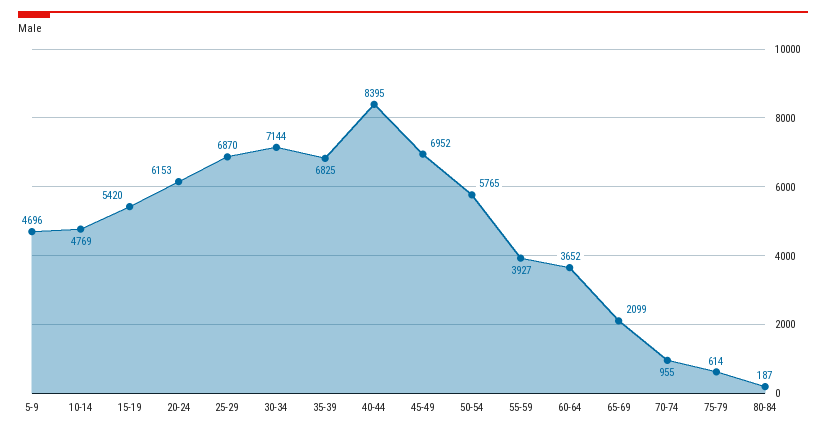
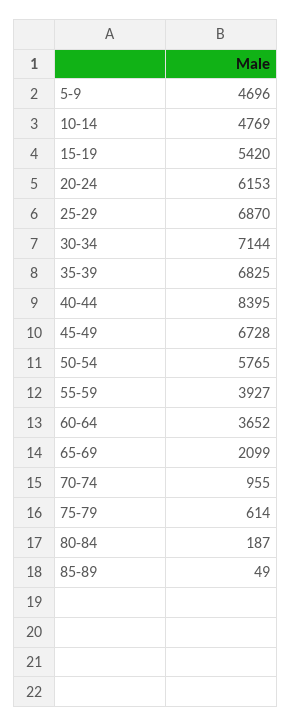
45-49: 6952 -> 6728
85-89: none -> 49

